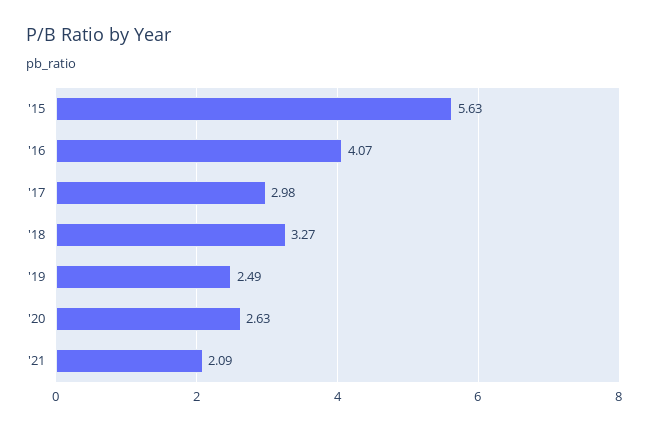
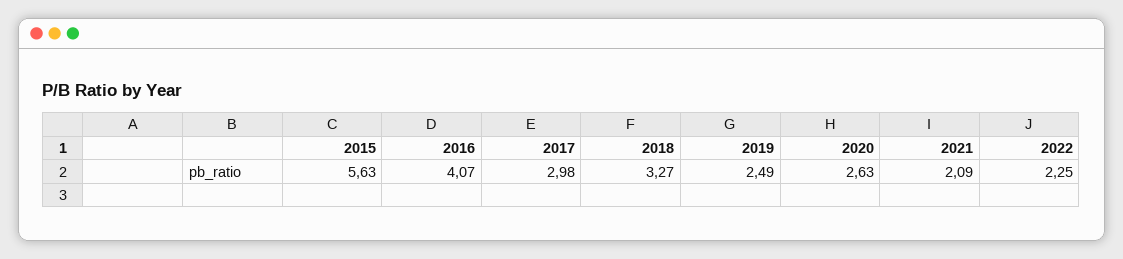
2022: none -> 2.25

